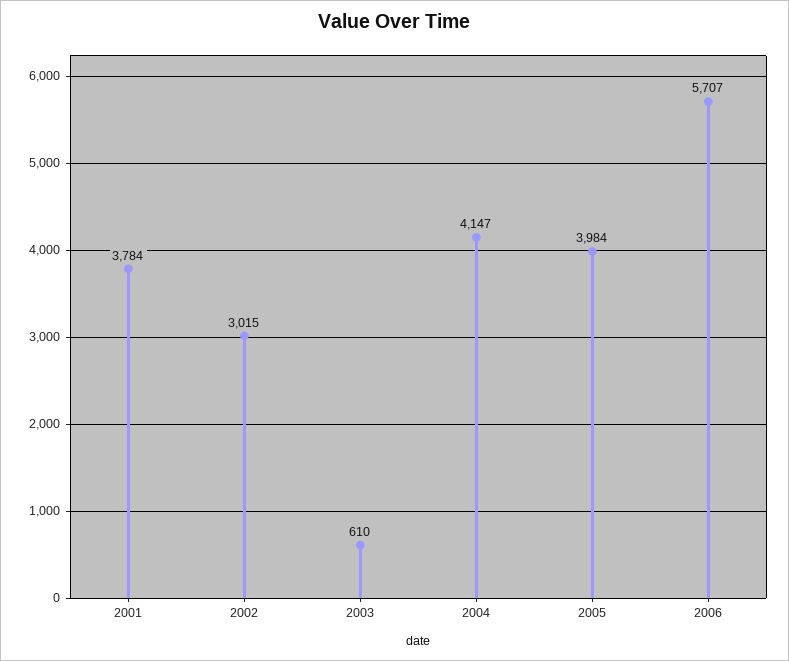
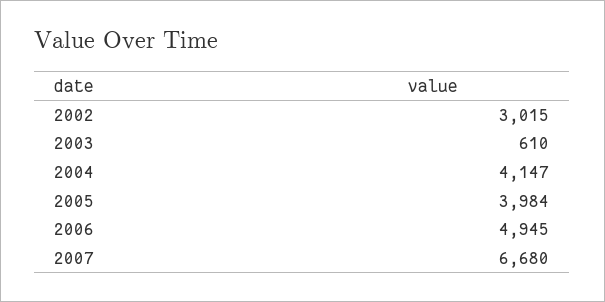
2001: 3784 -> none
2006: 5707 -> 4945
2007: none -> 6680

